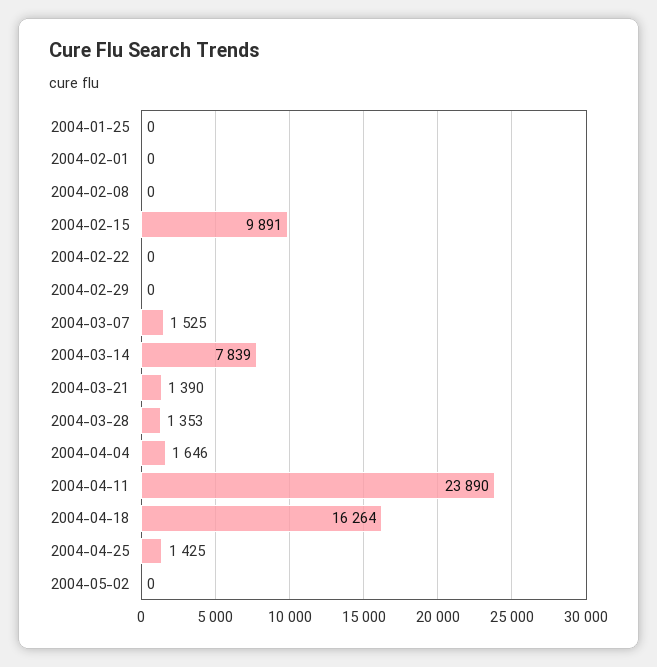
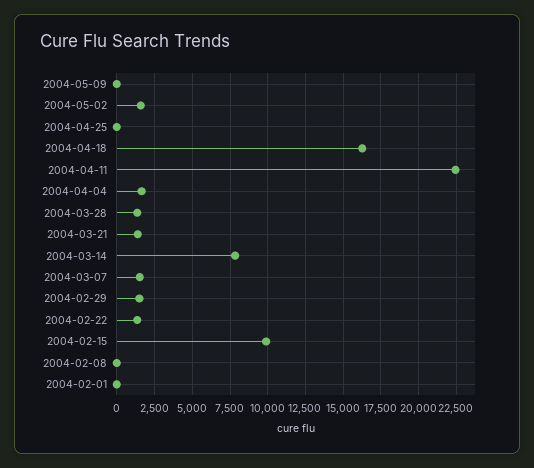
2004-01-25: 0 -> none
2004-02-22: 0 -> 1500
2004-02-29: 0 -> 1500
2004-04-11: 23890 -> 22500
2004-04-25: 1425 -> 0
2004-05-02: 0 -> 1500
2004-05-09: none -> 0

